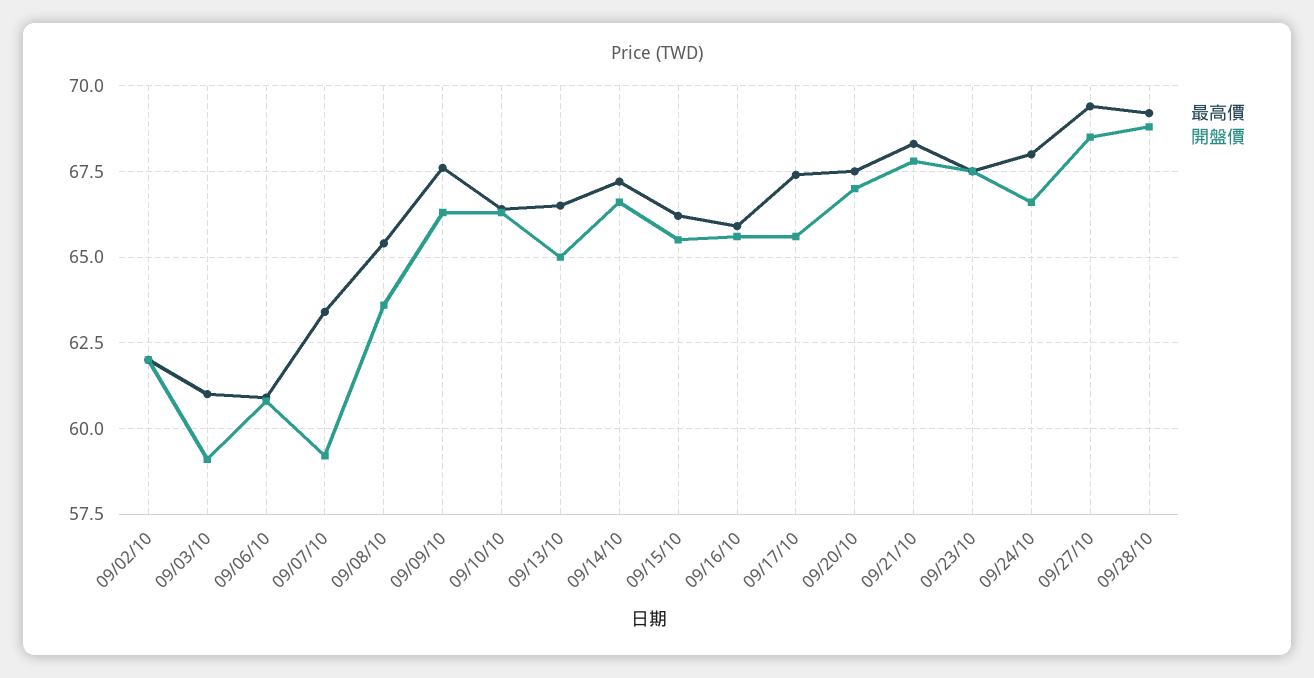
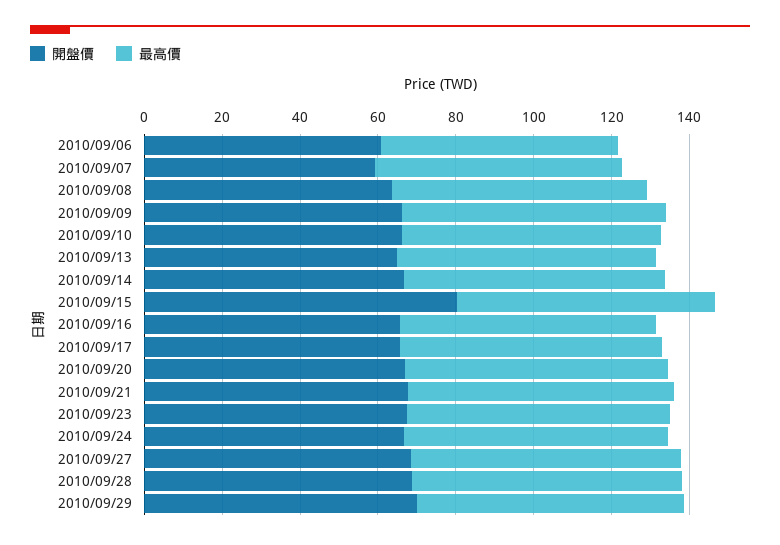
最高價, 09/02/10: 62 -> none
開盤價, 09/02/10: 62 -> none
最高價, 09/03/10: 61 -> none
開盤價, 09/03/10: 59 -> none
開盤價, 09/15/10: 65.5 -> 80
開盤價, 2010/09/29: none -> 70
最高價, 2010/09/29: none -> 70

